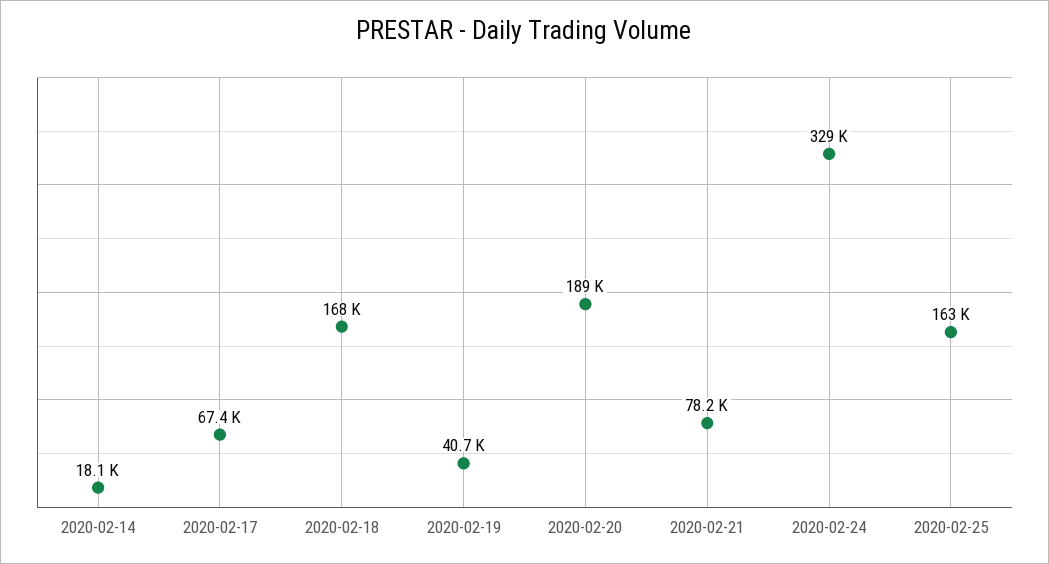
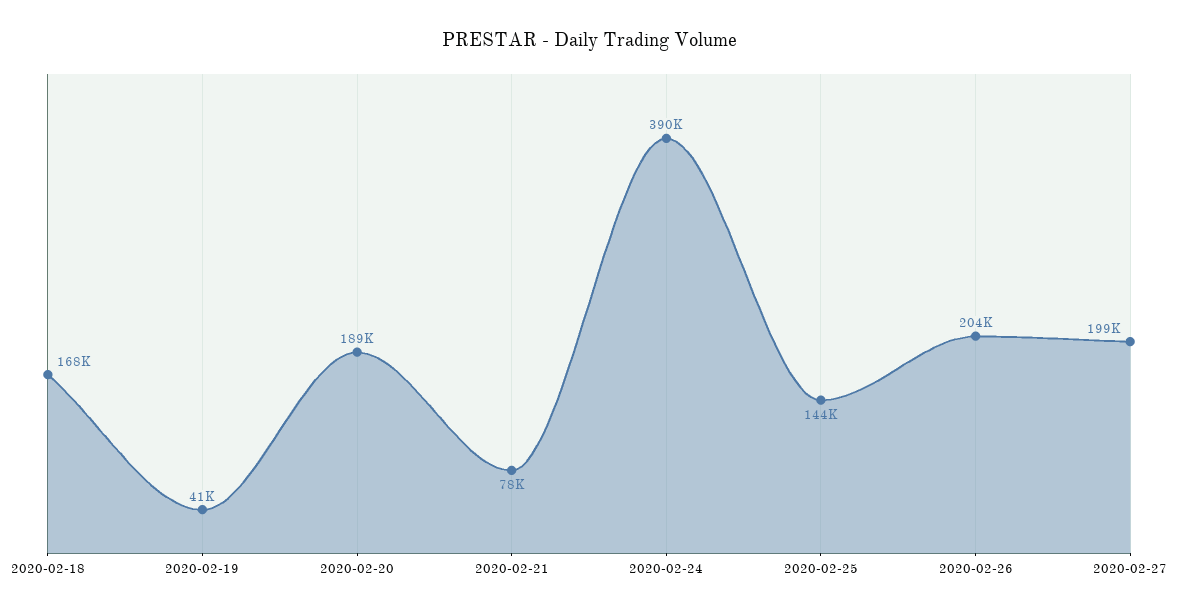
2020-02-14: 18100 -> none
2020-02-17: 67400 -> none
2020-02-24: 329000 -> 390000
2020-02-25: 163000 -> 144000
2020-02-26: none -> 204000
2020-02-27: none -> 199000

